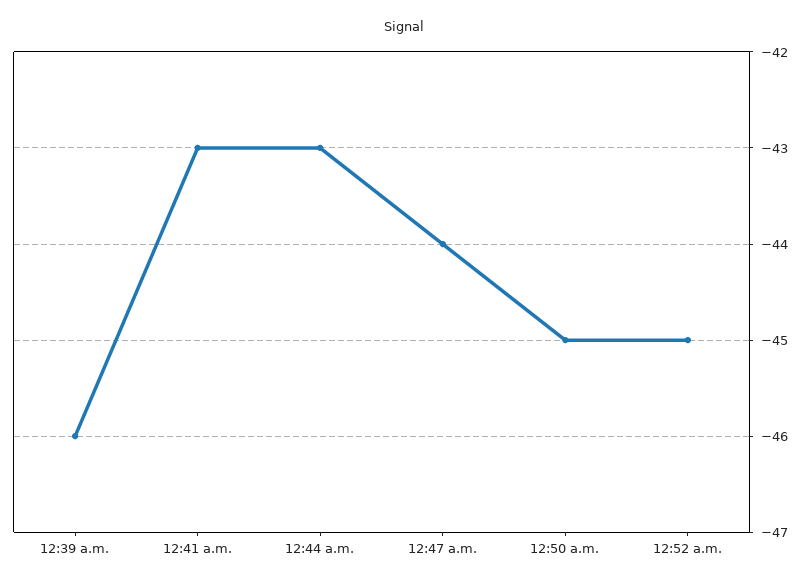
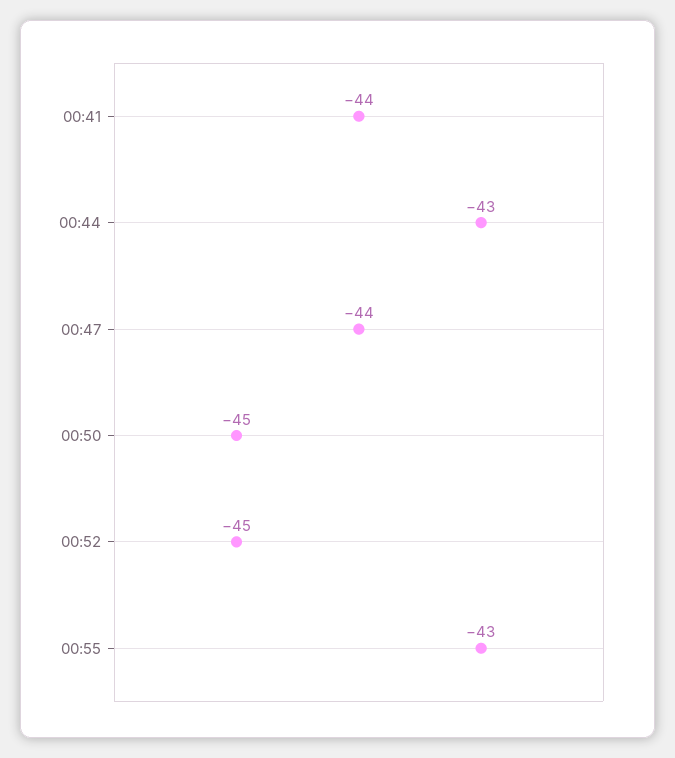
12:39 a.m.: -46 -> none
12:41 a.m.: -43 -> -44
00:55: none -> -43

